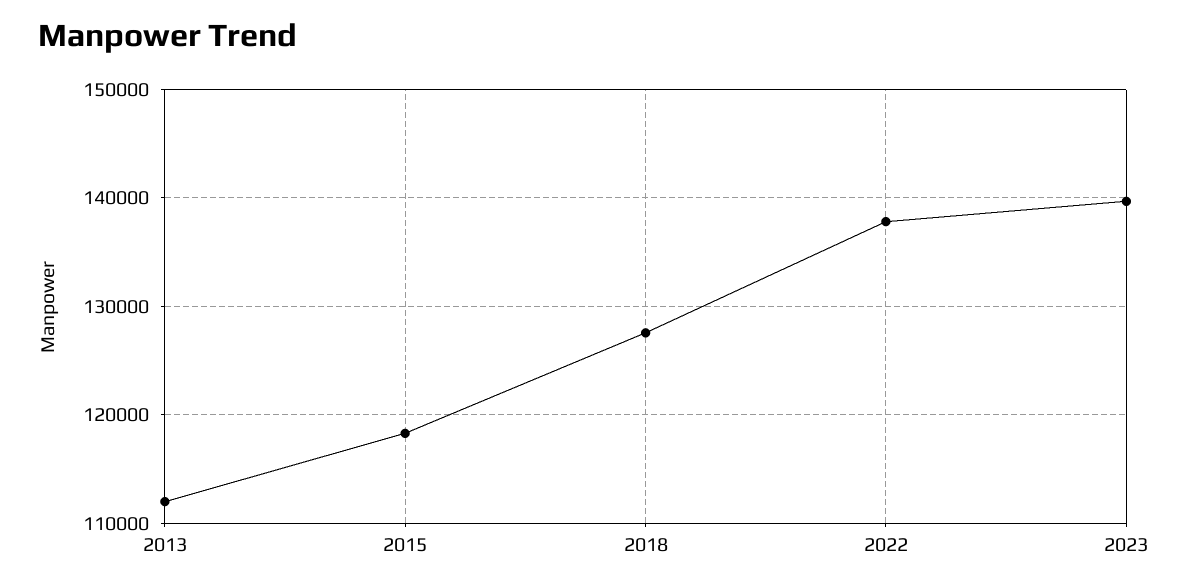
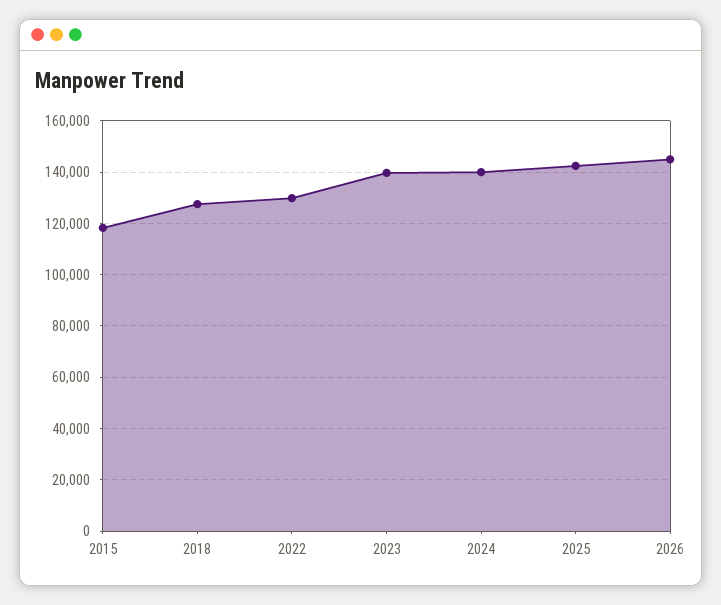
2013: 112000 -> none
2022: 138000 -> 130000
2024: none -> 140000
2025: none -> 142500
2026: none -> 145000

